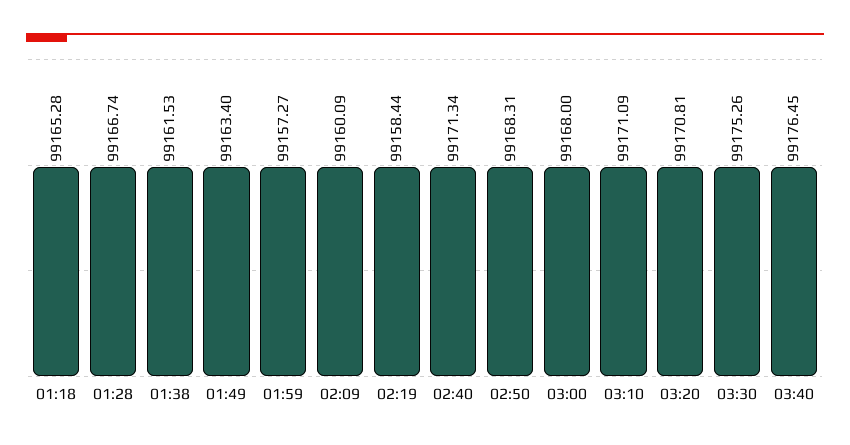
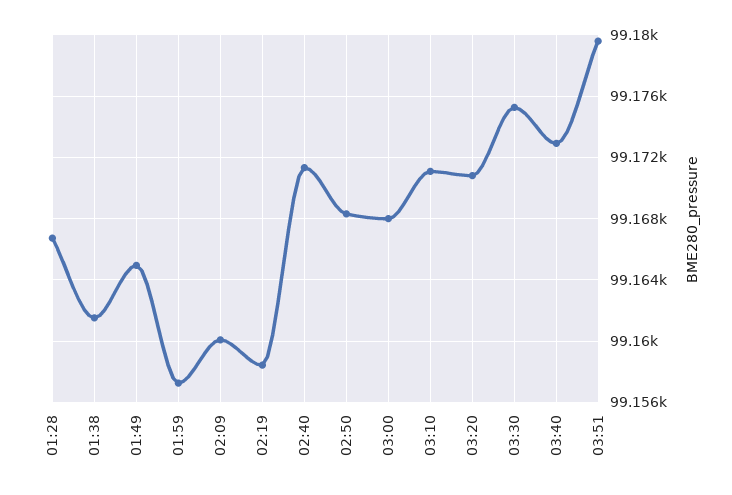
01:18: 99165.28 -> none
01:49: 99163.4 -> 99165
03:40: 99176.45 -> 99173
03:51: none -> 99179.5

